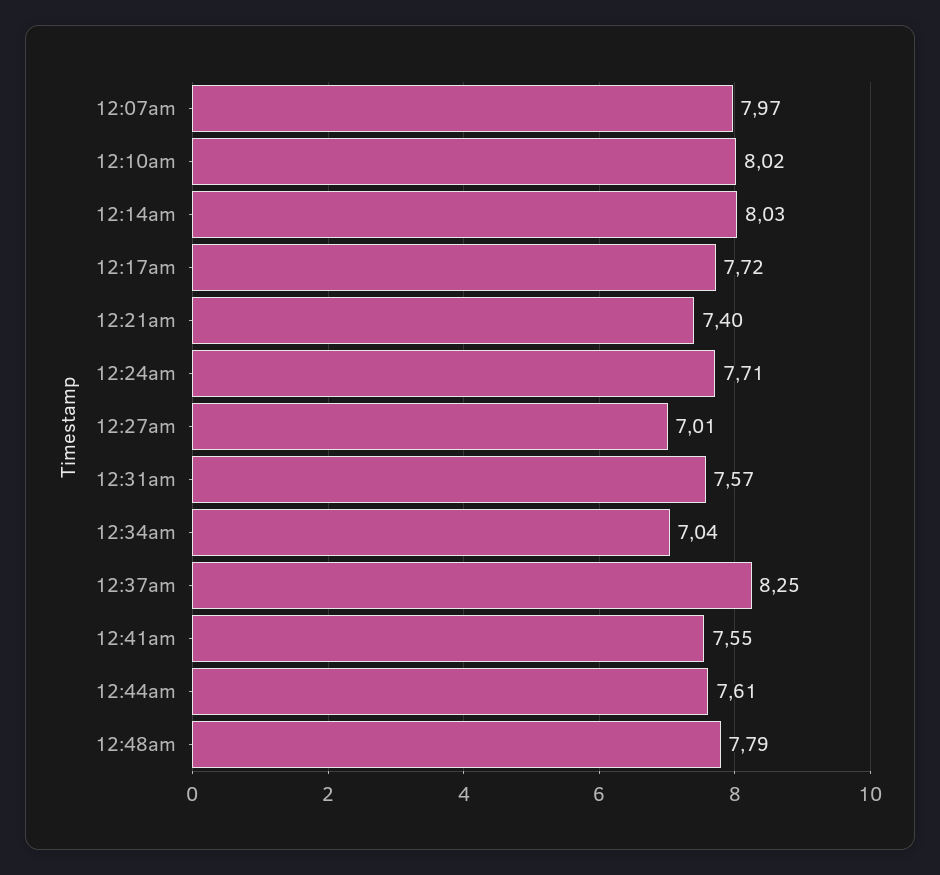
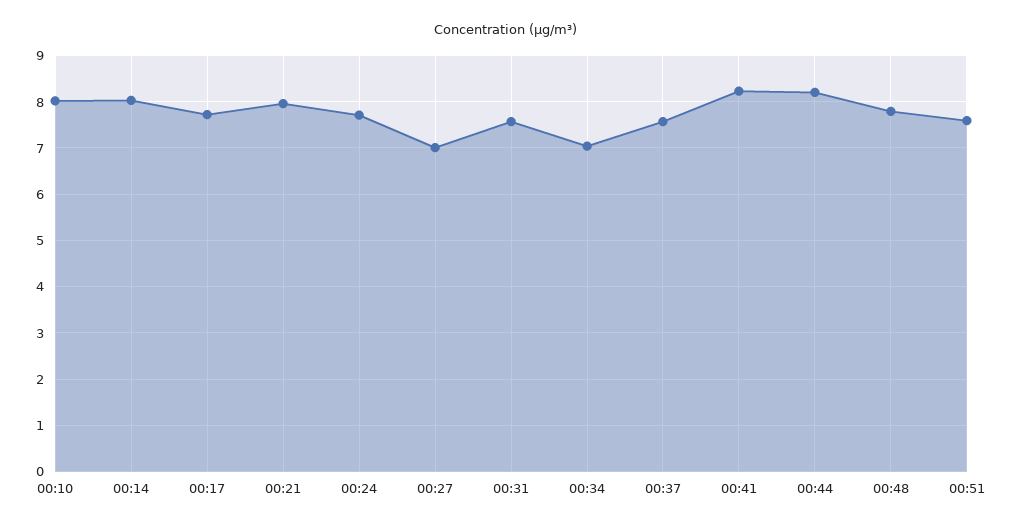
12:07am: 7.97 -> none
12:21am: 7.4 -> 8
12:37am: 8.25 -> 7.6
12:41am: 7.55 -> 8.2
12:44am: 7.61 -> 8.2
00:51: none -> 7.6

